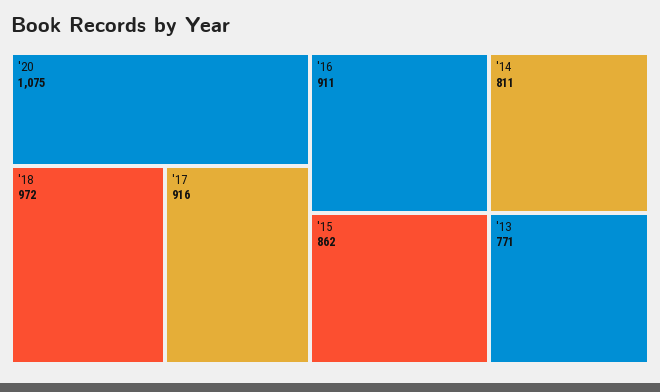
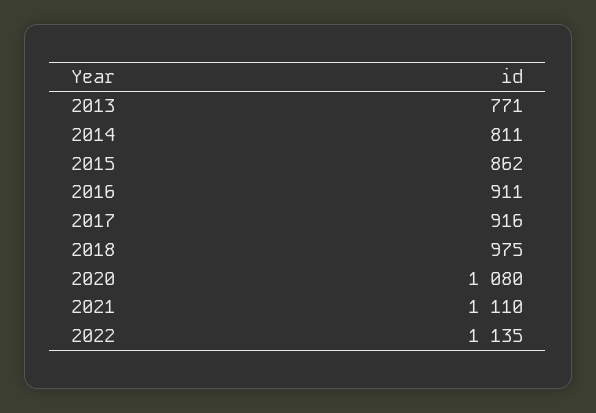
'20: 1075 -> 1080
'18: 972 -> 975
2021: none -> 1110
2022: none -> 1135

